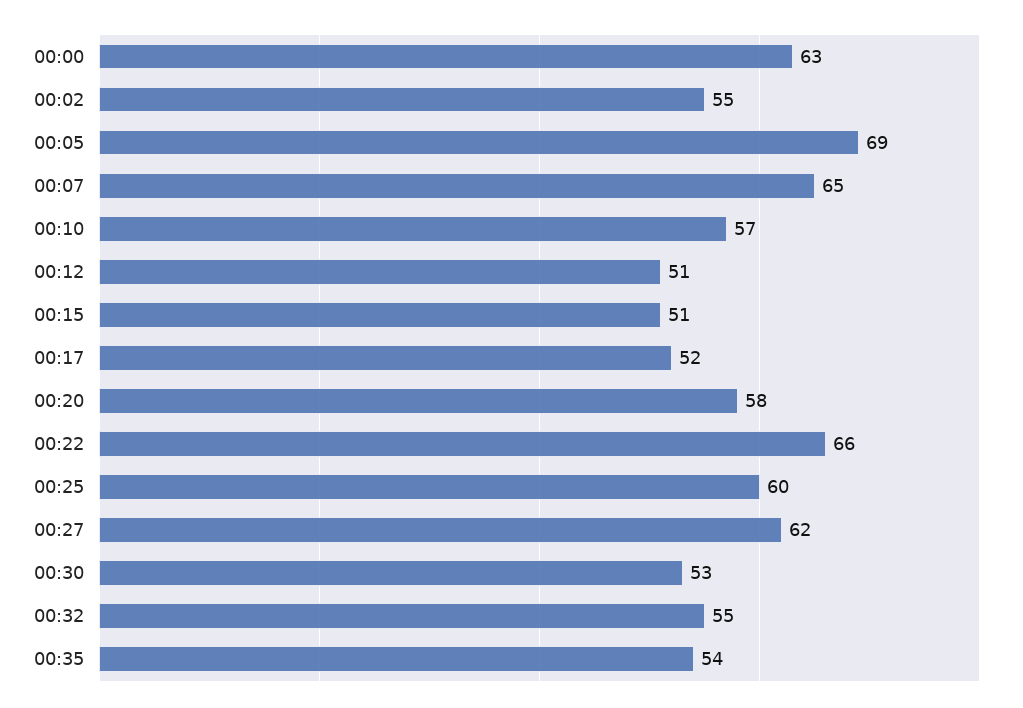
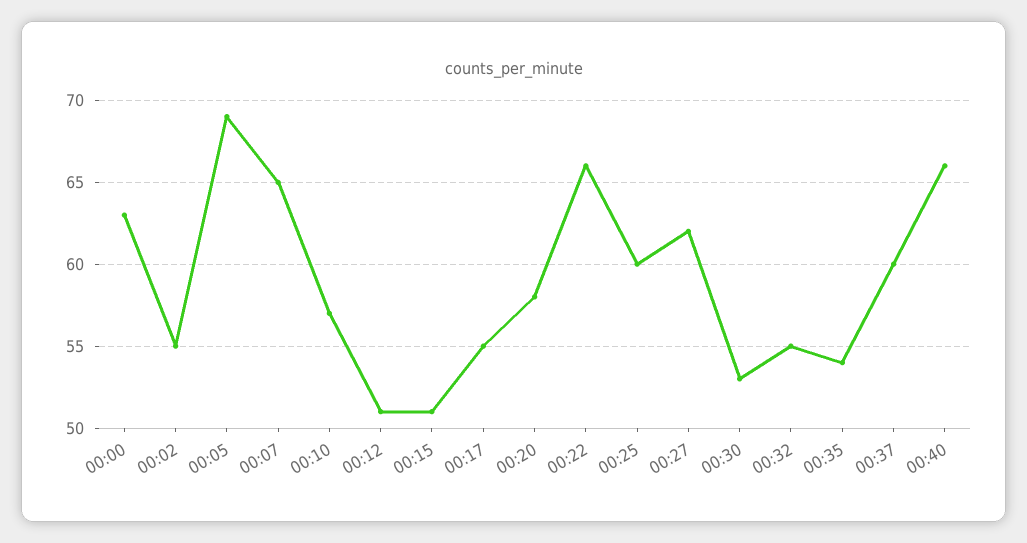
00:17: 52 -> 55
00:37: none -> 60
00:40: none -> 66

